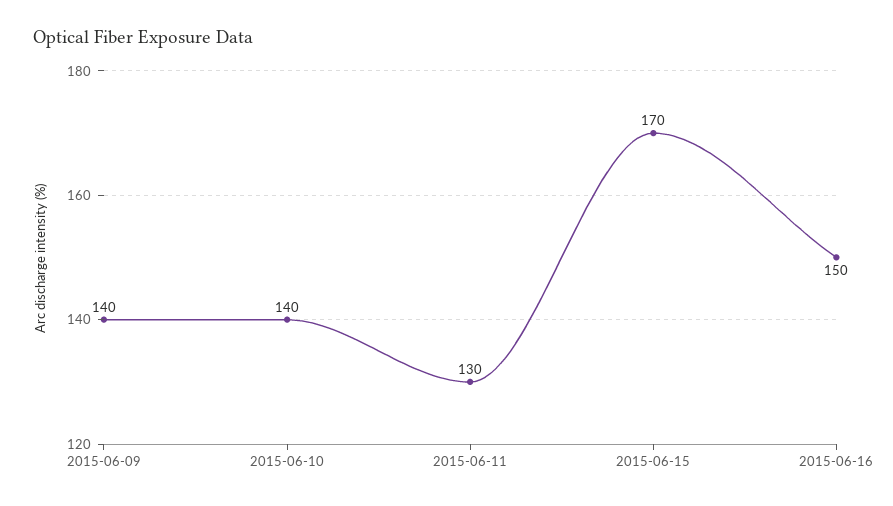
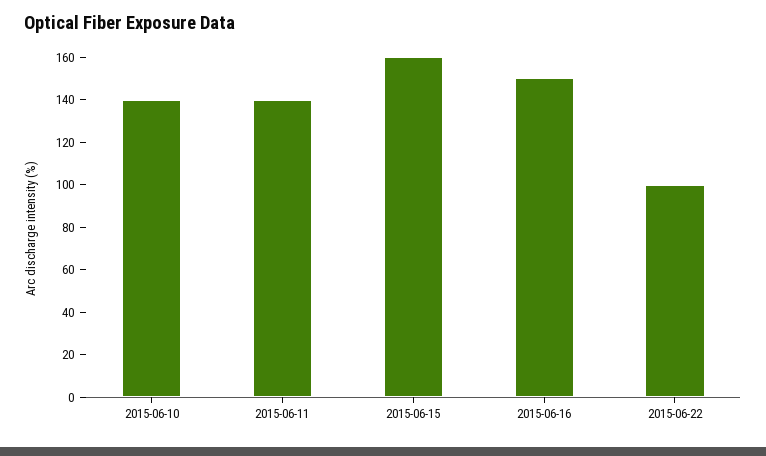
2015-06-09: 140 -> none
2015-06-11: 130 -> 140
2015-06-15: 170 -> 160
2015-06-22: none -> 100

